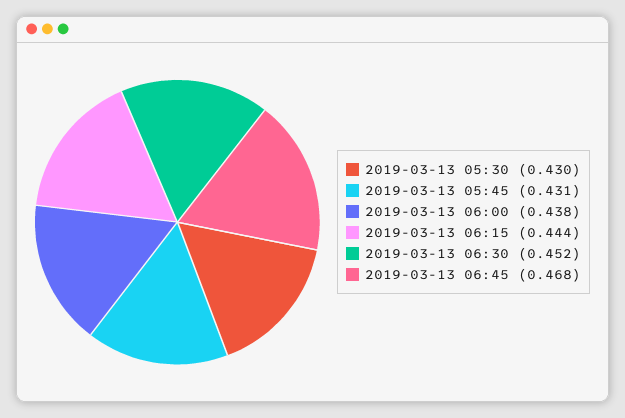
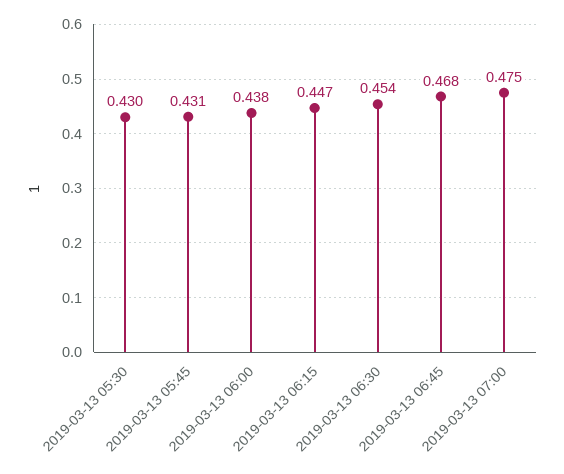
2019-03-13 06:15: 0.444 -> 0.447
2019-03-13 06:30: 0.452 -> 0.454
2019-03-13 07:00: none -> 0.475

